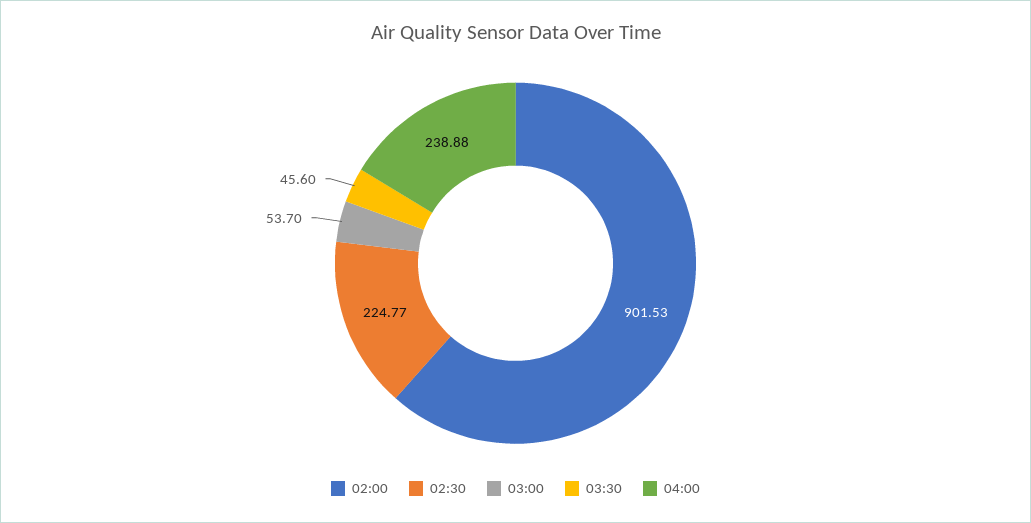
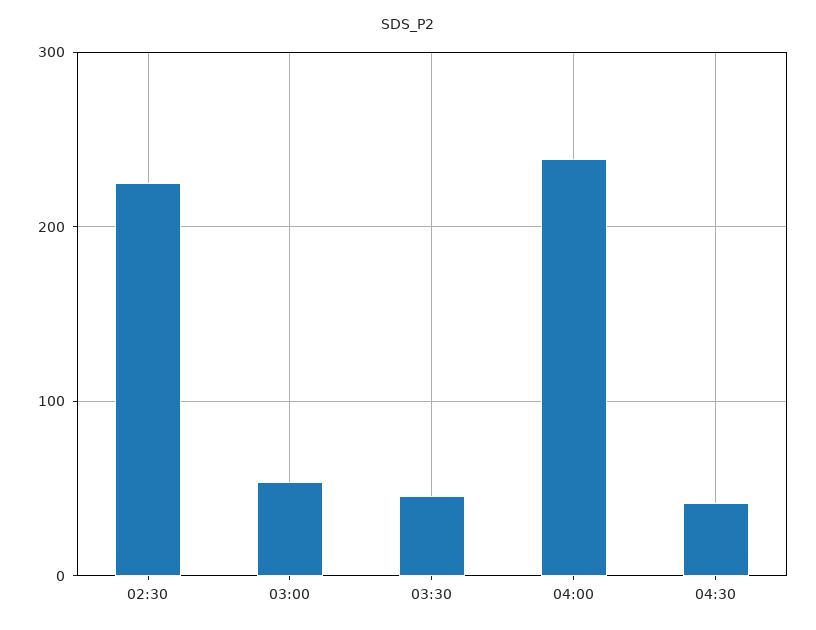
02:00: 901.53 -> none
04:30: none -> 40

